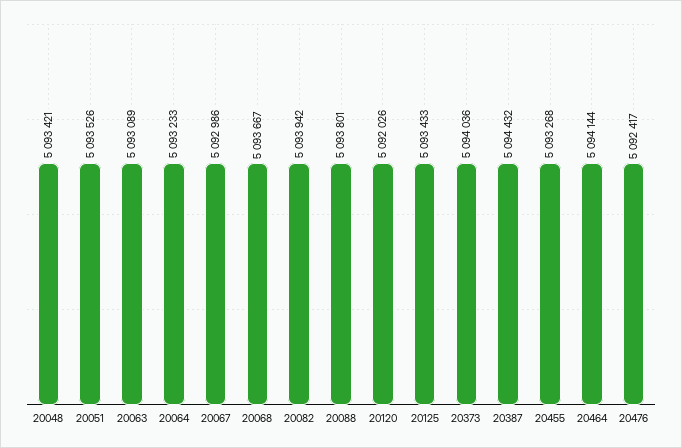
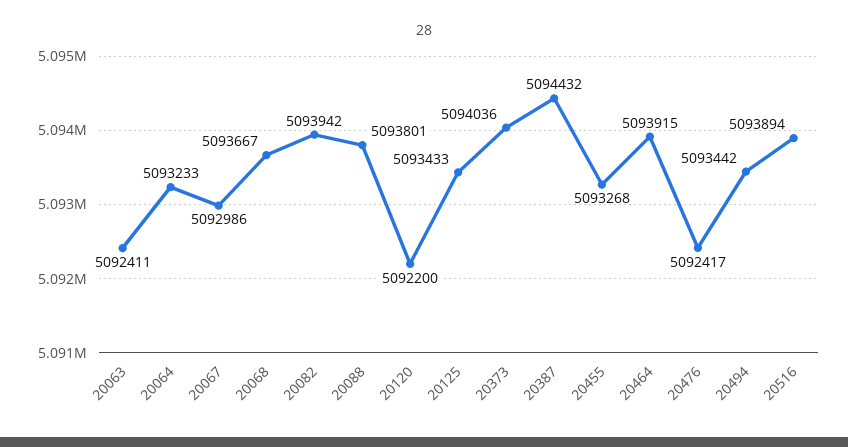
20048: 5093421 -> none
20051: 5093526 -> none
20063: 5093089 -> 5092411
20120: 5092026 -> 5092200
20464: 5094144 -> 5093915
20494: none -> 5093442
20516: none -> 5093894

